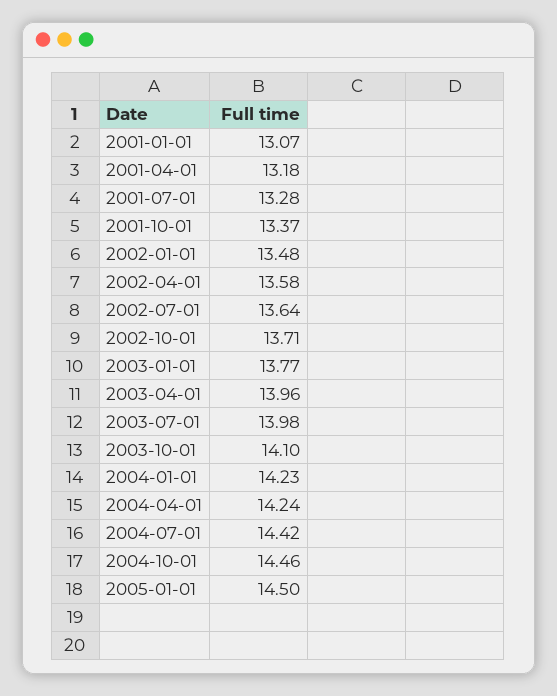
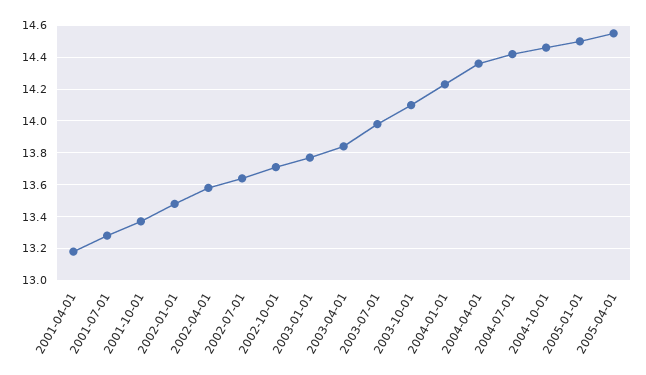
2001-01-01: 13.07 -> none
2003-04-01: 13.96 -> 13.85
2004-04-01: 14.24 -> 14.35
2005-04-01: none -> 14.55

